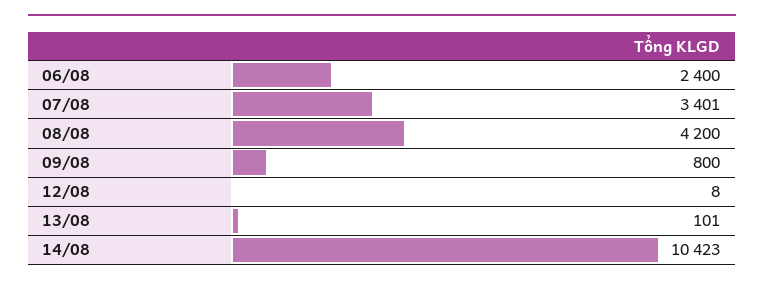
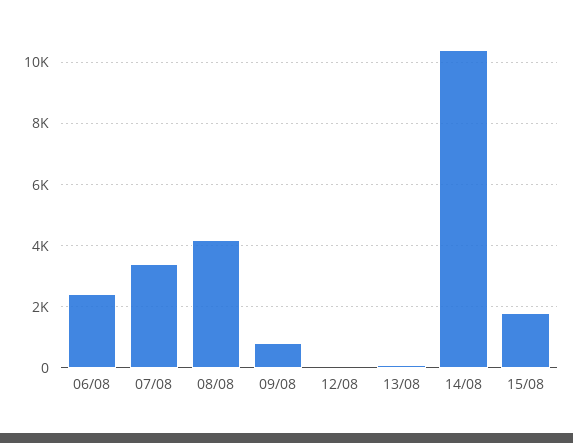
15/08: none -> 1800

